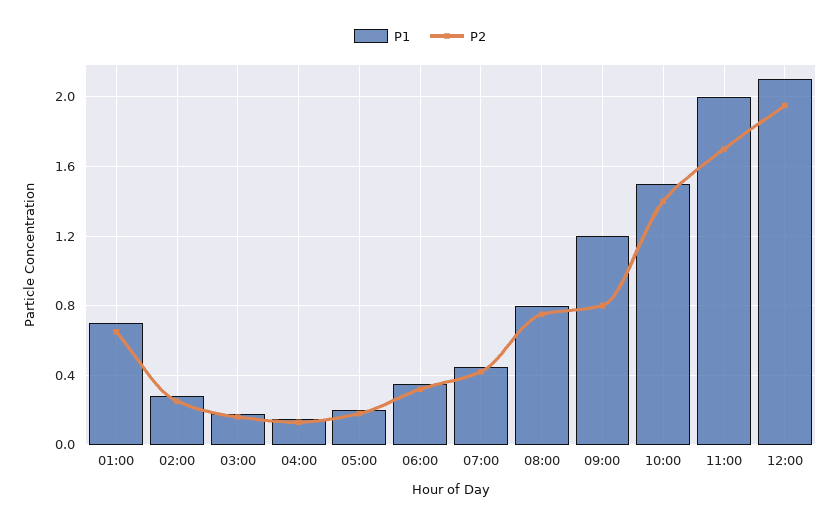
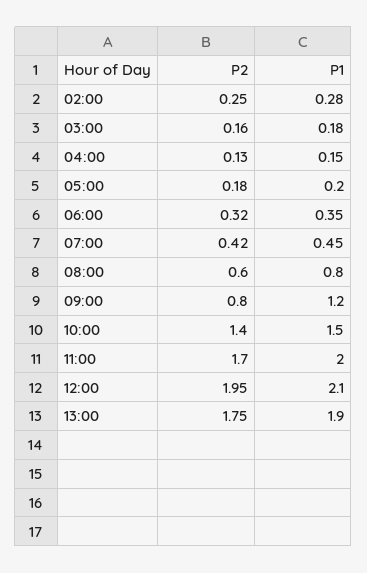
P1, 01:00: 0.7 -> none
P2, 01:00: 0.65 -> none
P2, 08:00: 0.75 -> 0.6
P2, 13:00: none -> 1.75
P1, 13:00: none -> 1.9

